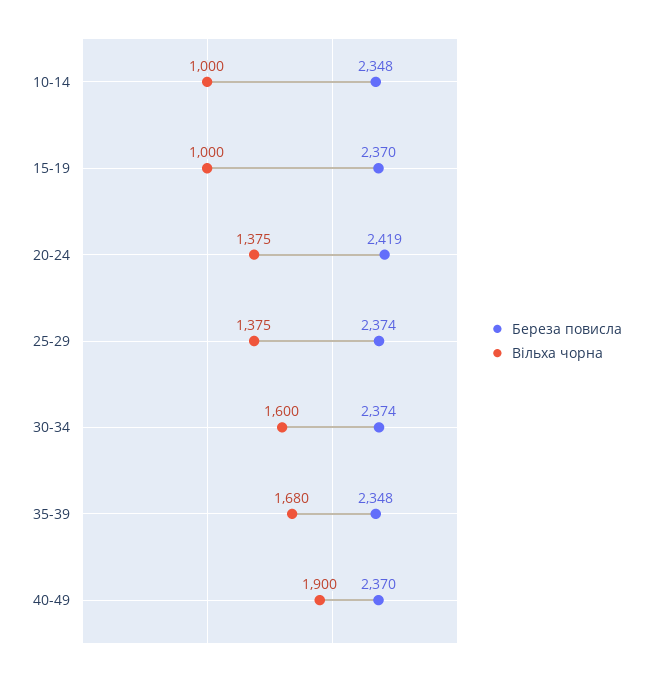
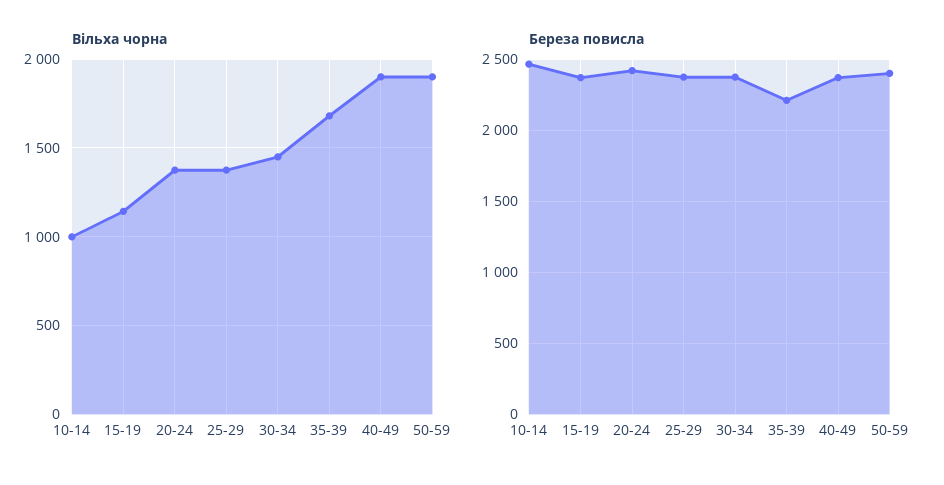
Береза повисла, 10-14: 2348 -> 2450
Вільха чорна, 15-19: 1000 -> 1150
Вільха чорна, 30-34: 1600 -> 1450
Береза повисла, 35-39: 2348 -> 2200
Вільха чорна, 50-59: none -> 1900
Береза повисла, 50-59: none -> 2400

